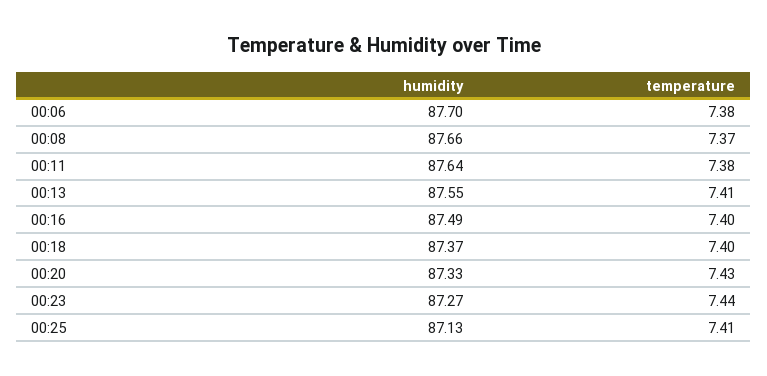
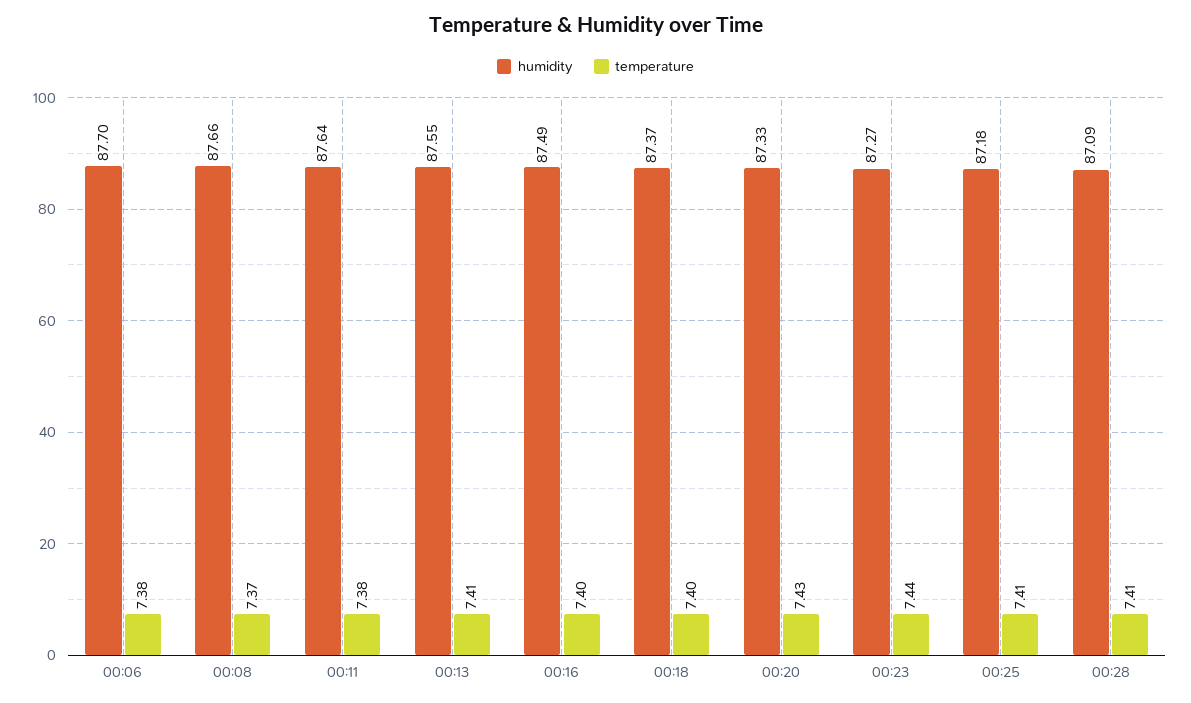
humidity, 00:25: 87.13 -> 87.18
humidity, 00:28: none -> 87.09
temperature, 00:28: none -> 7.41

